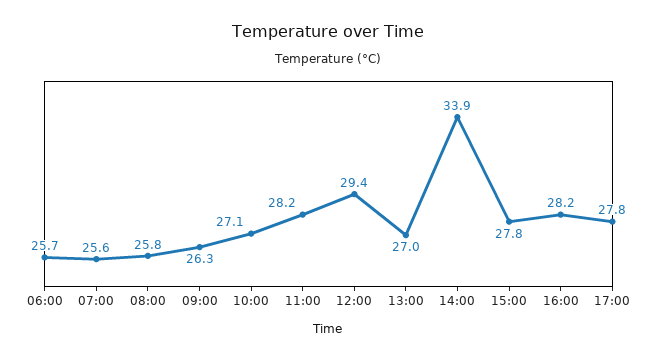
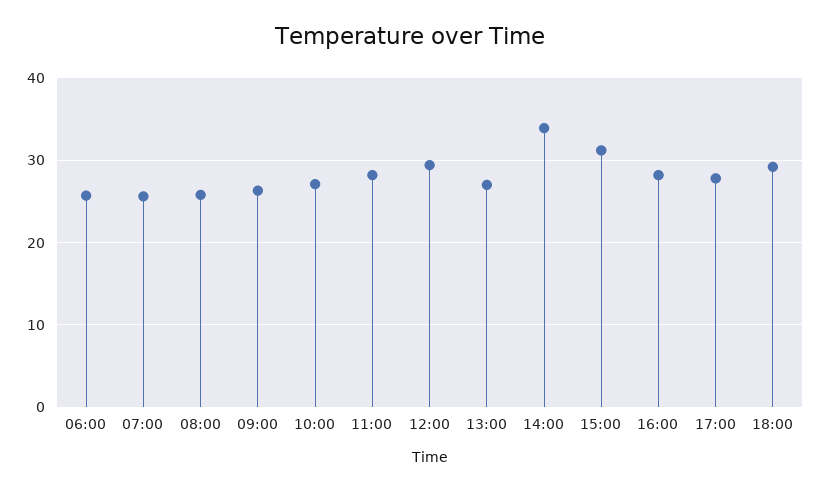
15:00: 27.8 -> 31
18:00: none -> 29

